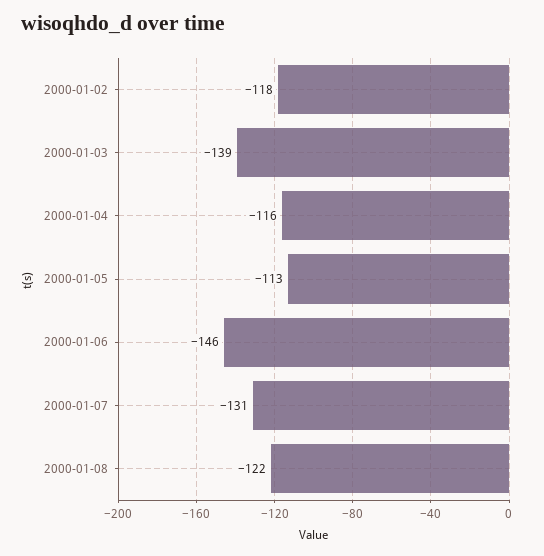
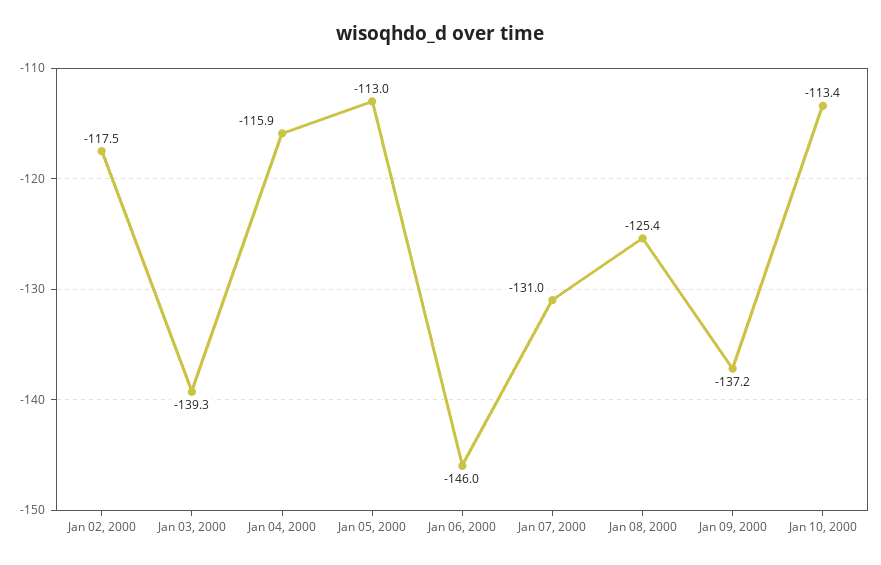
2000-01-08: -122 -> -125.4
Jan 09, 2000: none -> -137.2
Jan 10, 2000: none -> -113.4

